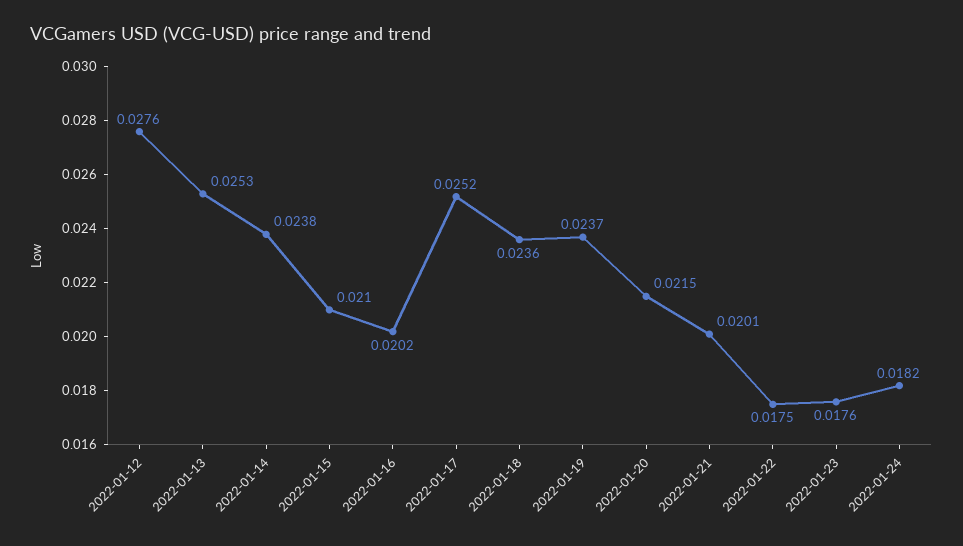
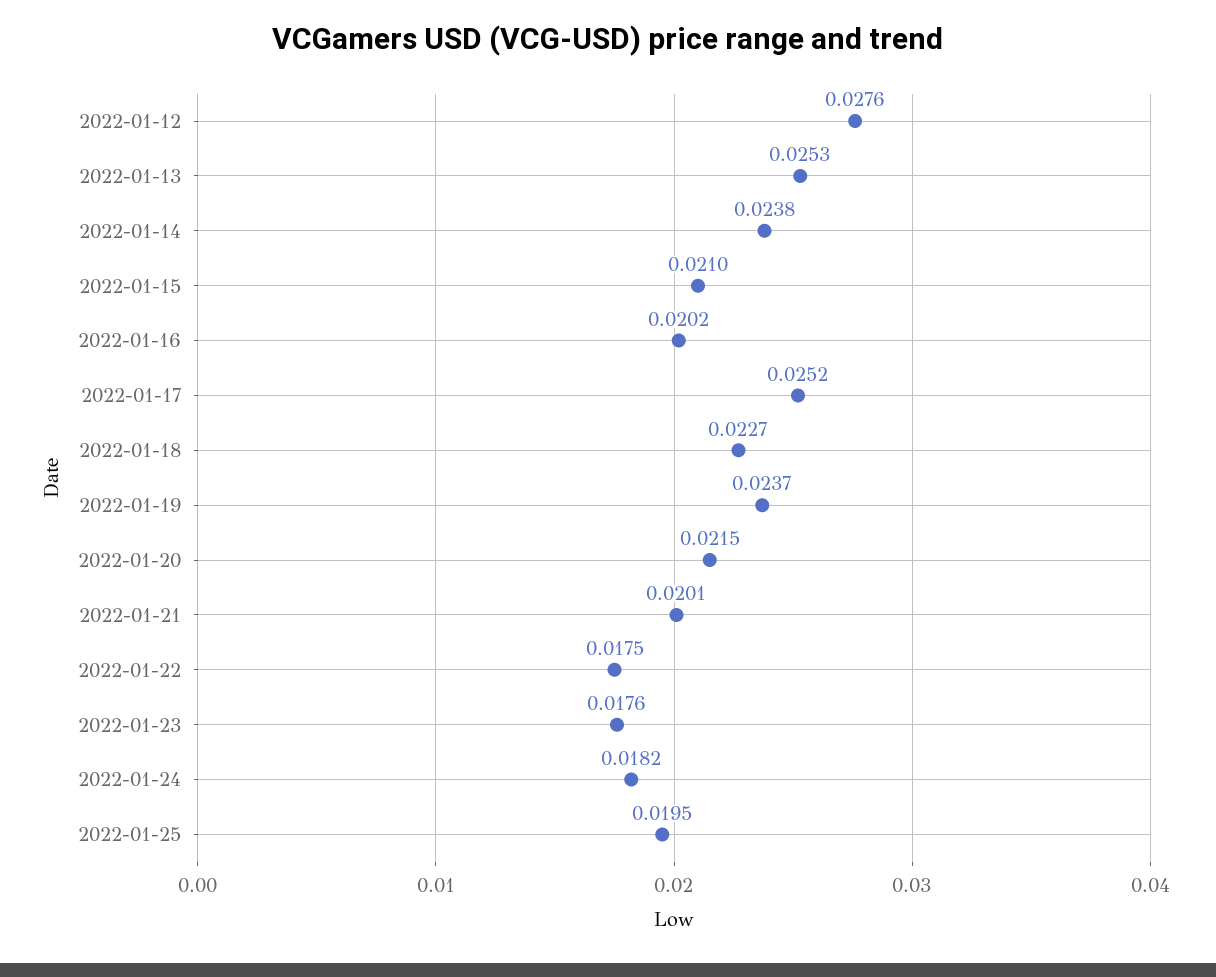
2022-01-18: 0.0236 -> 0.0227
2022-01-25: none -> 0.0195

